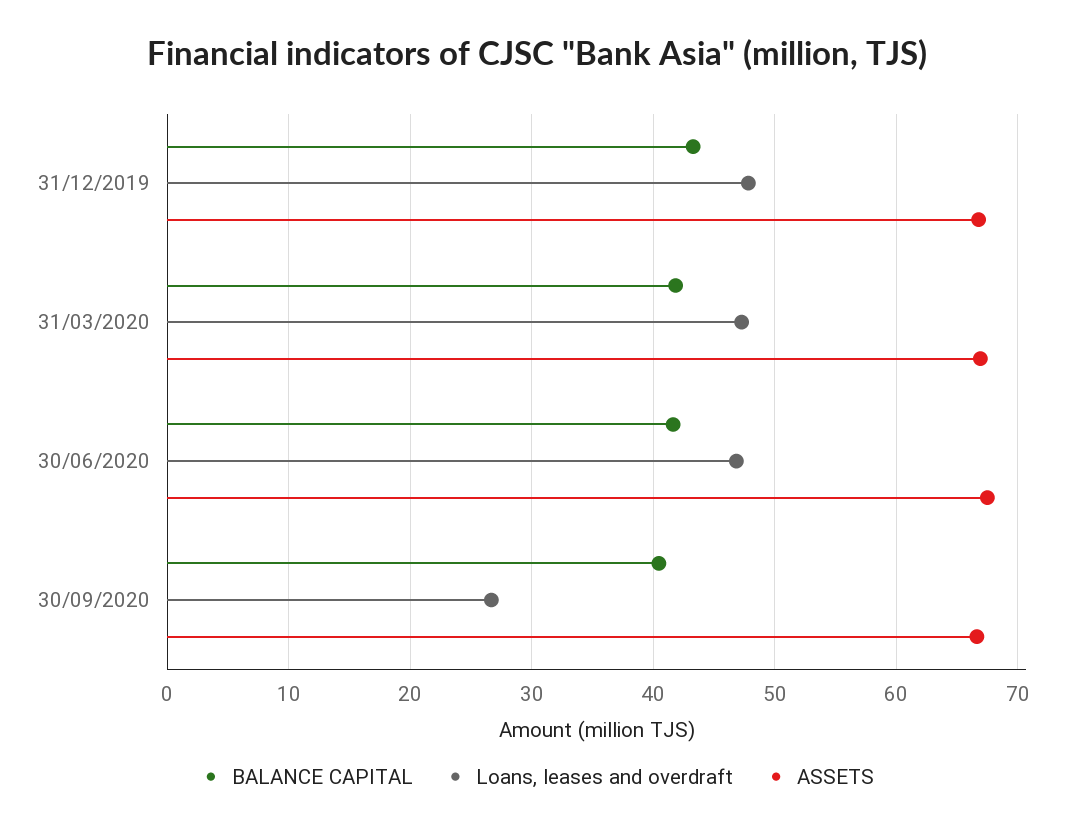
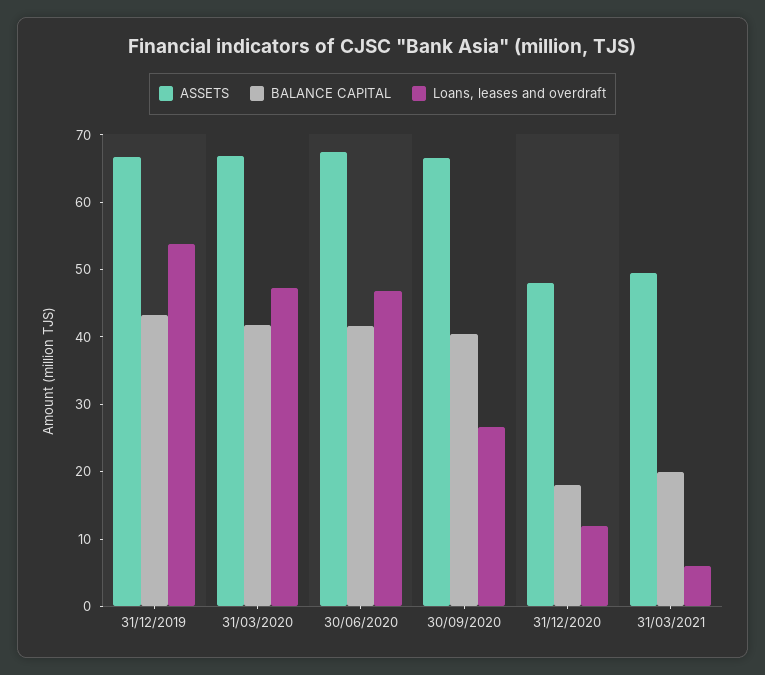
Loans, leases and overdraft, 31/12/2019: 48 -> 54
ASSETS, 31/12/2020: none -> 48
BALANCE CAPITAL, 31/12/2020: none -> 18
Loans, leases and overdraft, 31/12/2020: none -> 12
ASSETS, 31/03/2021: none -> 50
BALANCE CAPITAL, 31/03/2021: none -> 20
Loans, leases and overdraft, 31/03/2021: none -> 6

